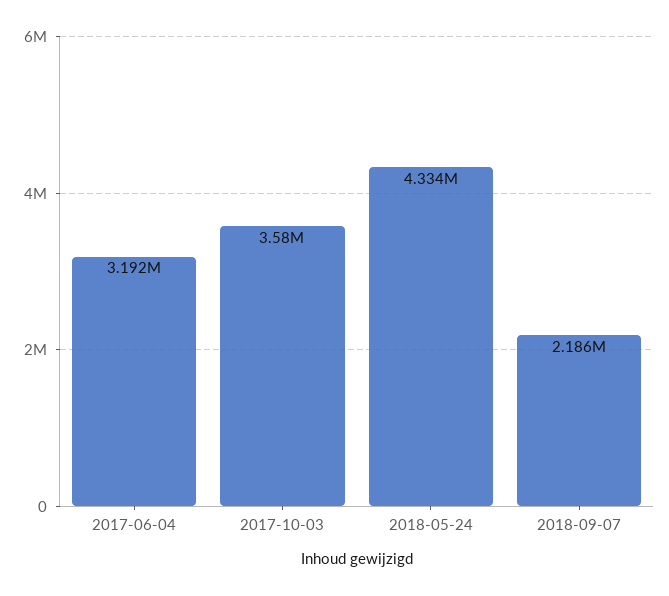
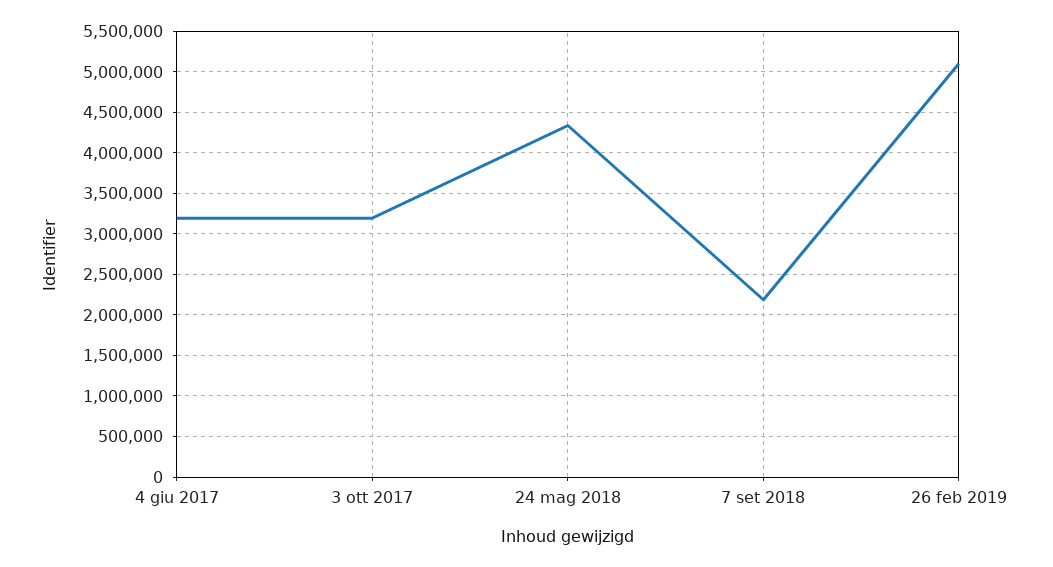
2017-10-03: 3580000 -> 3200000
26 feb 2019: none -> 5100000

